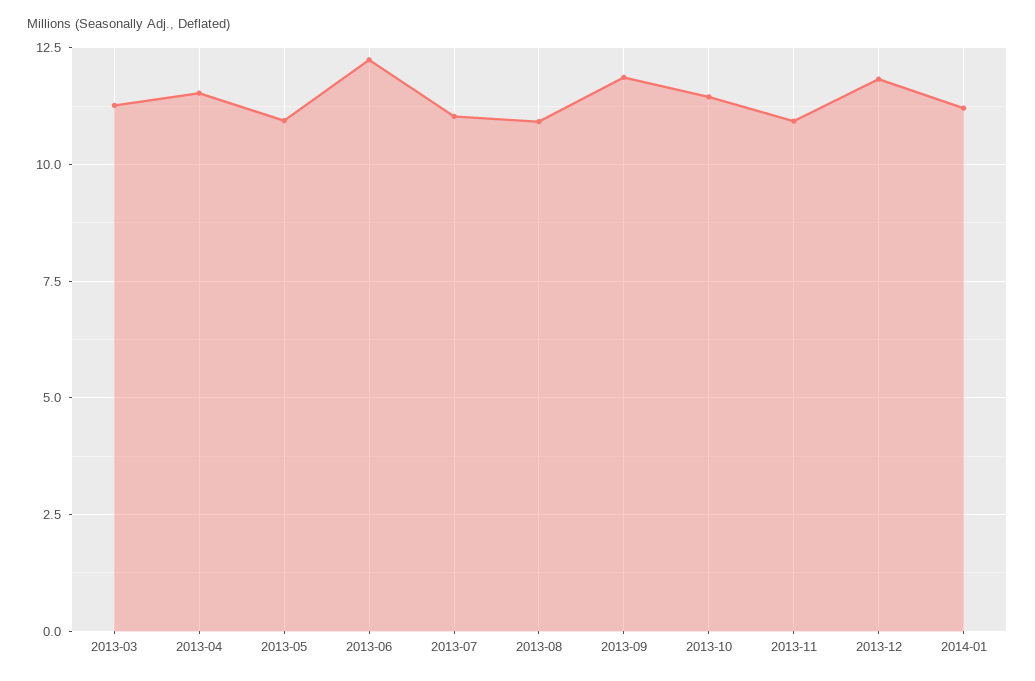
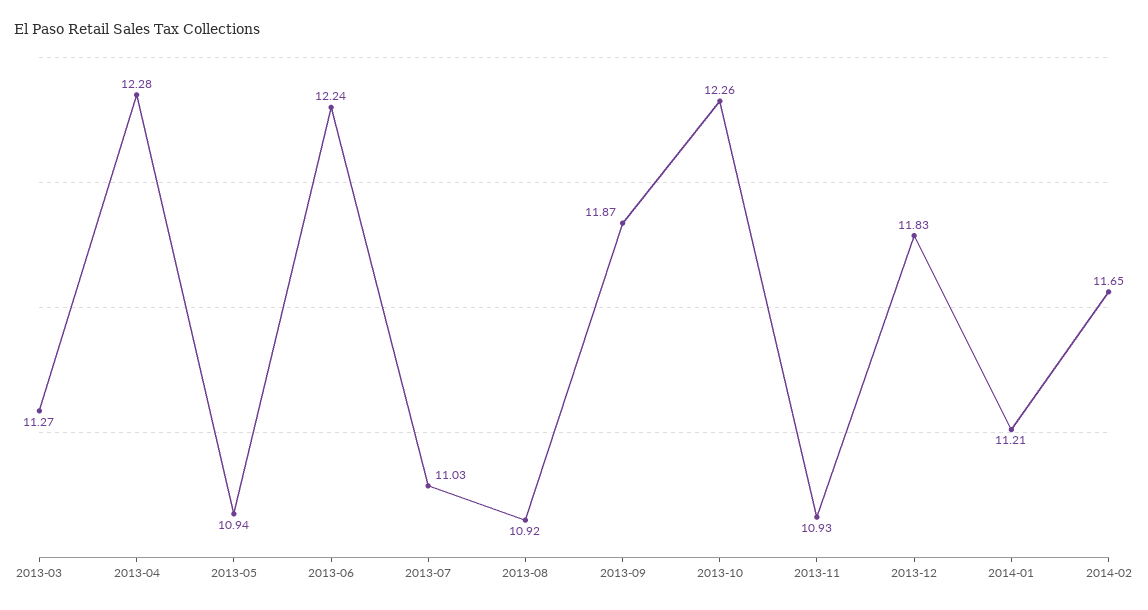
2013-04: 11.5 -> 12.28
2013-10: 11.5 -> 12.26
2014-02: none -> 11.65

